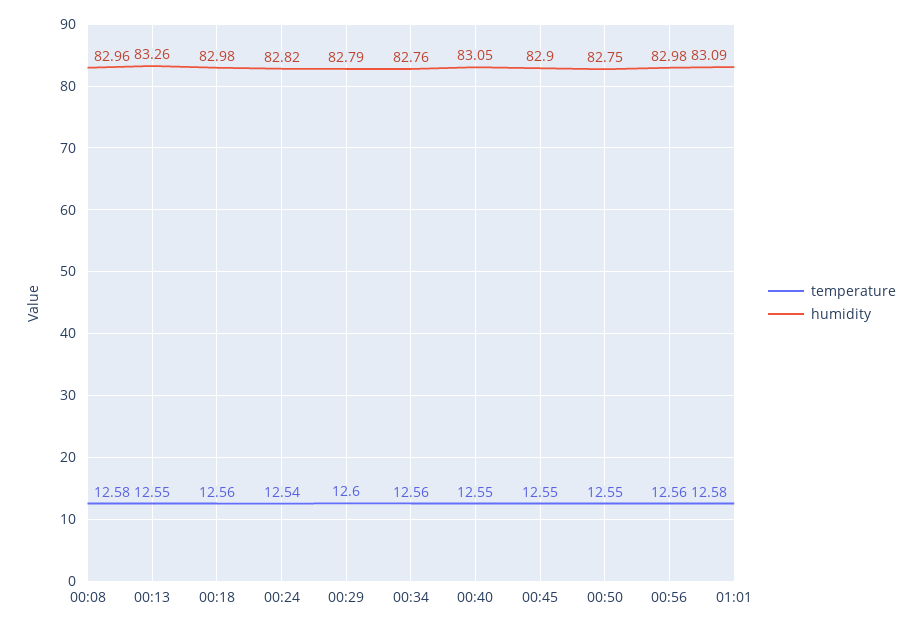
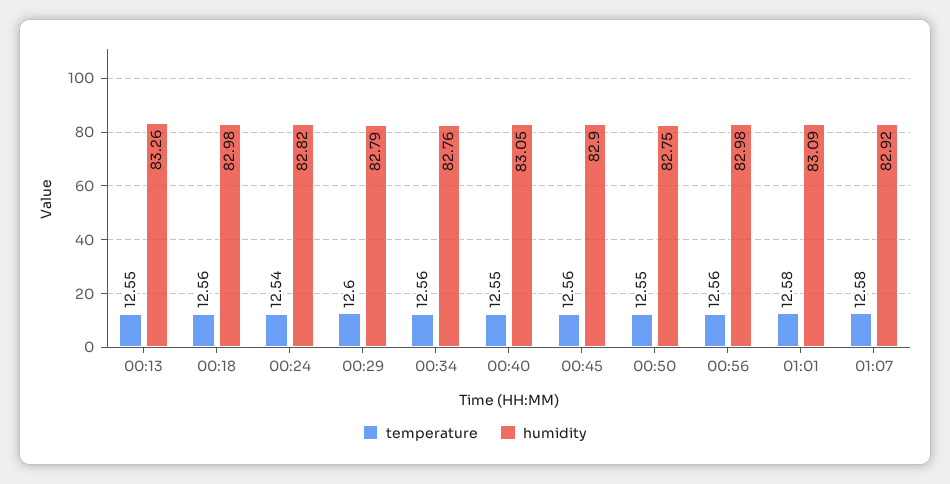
temperature, 00:08: 12.58 -> none
humidity, 00:08: 82.96 -> none
temperature, 00:45: 12.55 -> 12.56
temperature, 01:07: none -> 12.58
humidity, 01:07: none -> 82.92

